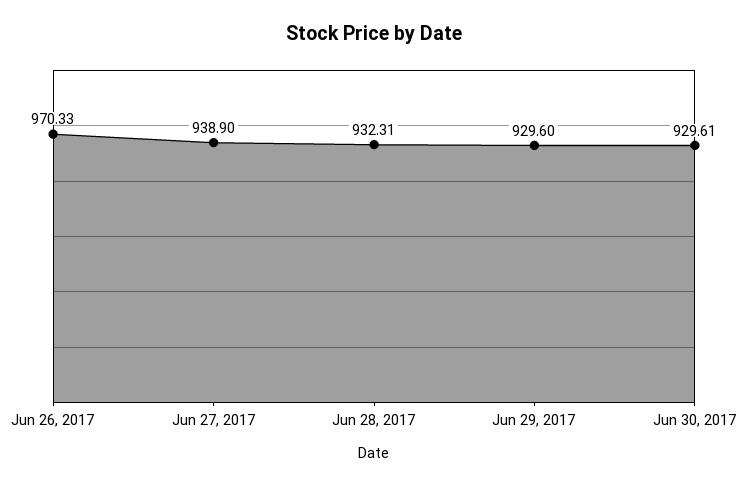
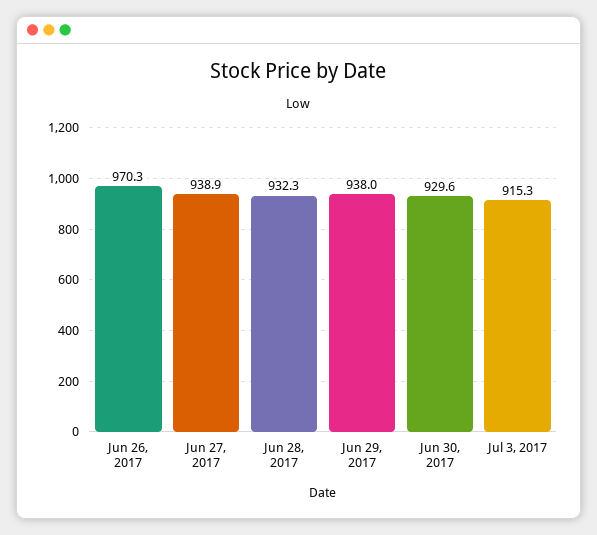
Jun 29, 2017: 929.6 -> 938
Jul 3, 2017: none -> 915.3

